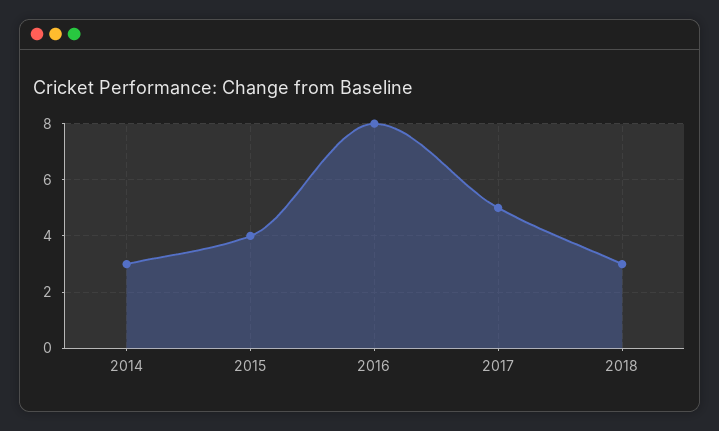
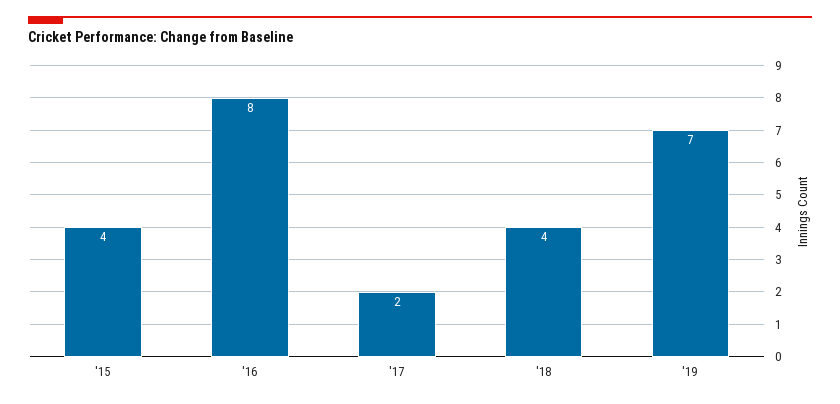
2014: 3 -> none
2017: 5 -> 2
2018: 3 -> 4
'19: none -> 7

